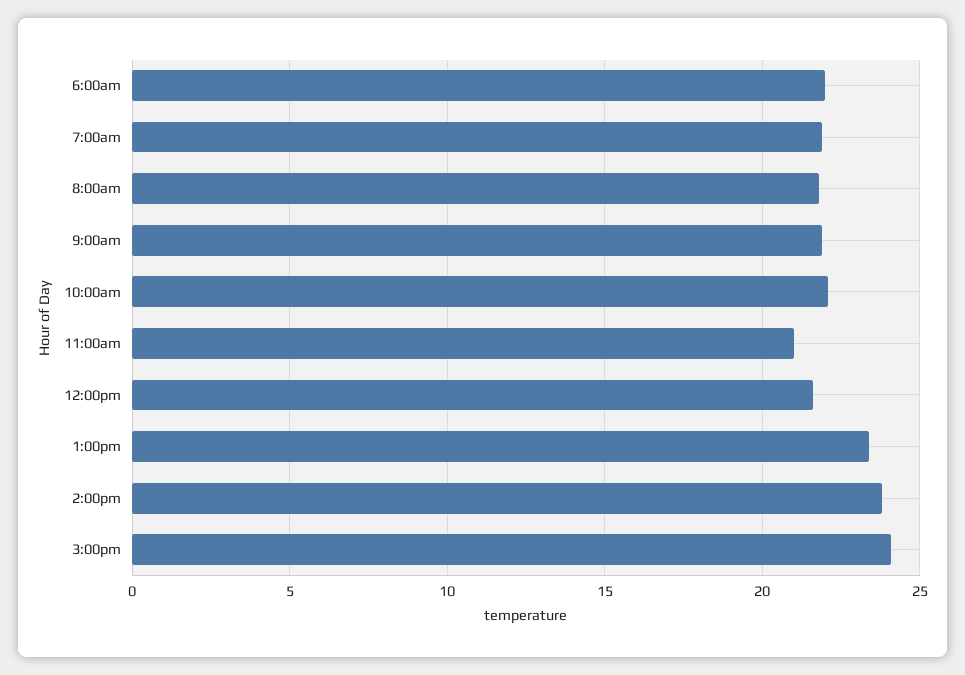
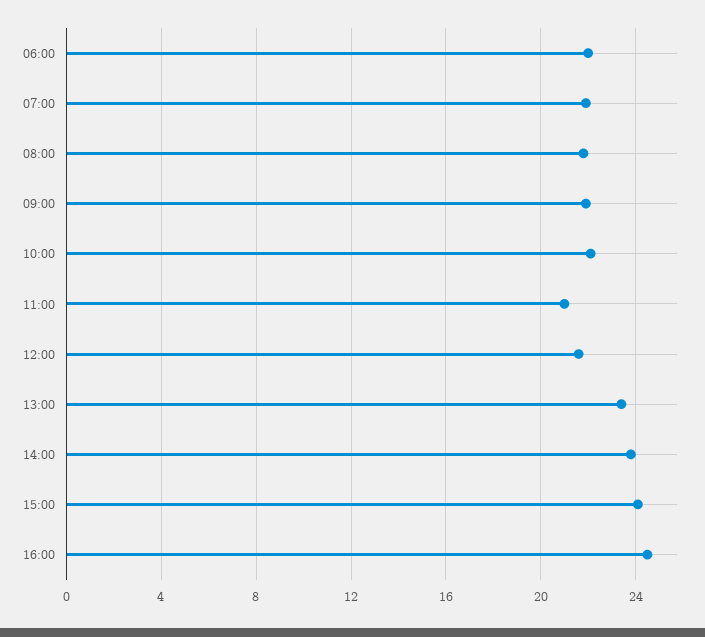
16:00: none -> 24.5

